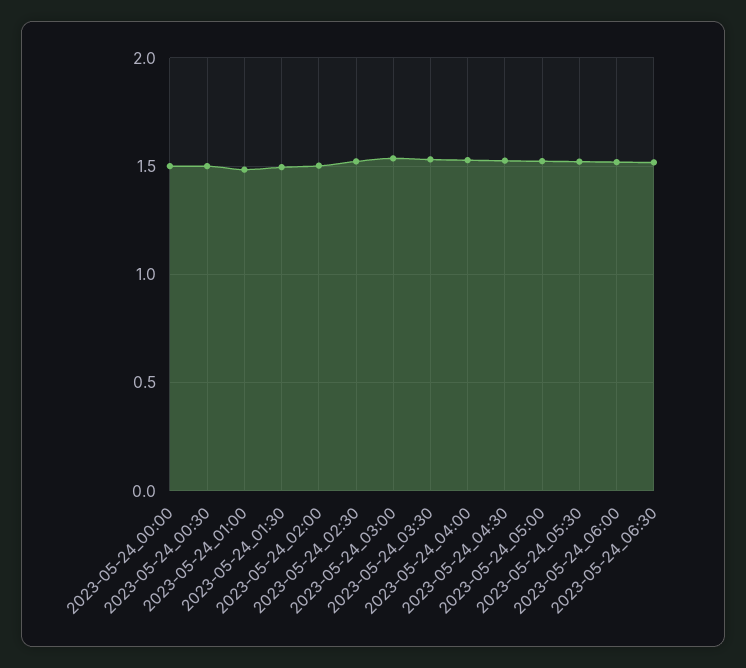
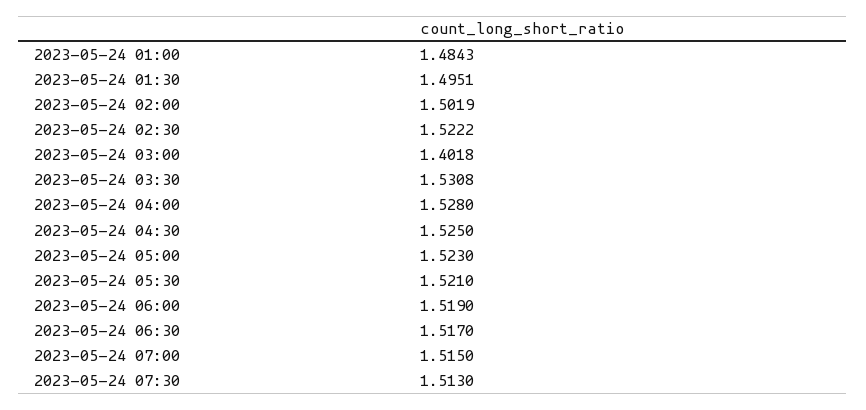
2023-05-24_00:00: 1.5 -> none
2023-05-24_00:30: 1.5 -> none
2023-05-24_03:00: 1.55 -> 1.4018
2023-05-24 07:00: none -> 1.515
2023-05-24 07:30: none -> 1.513

